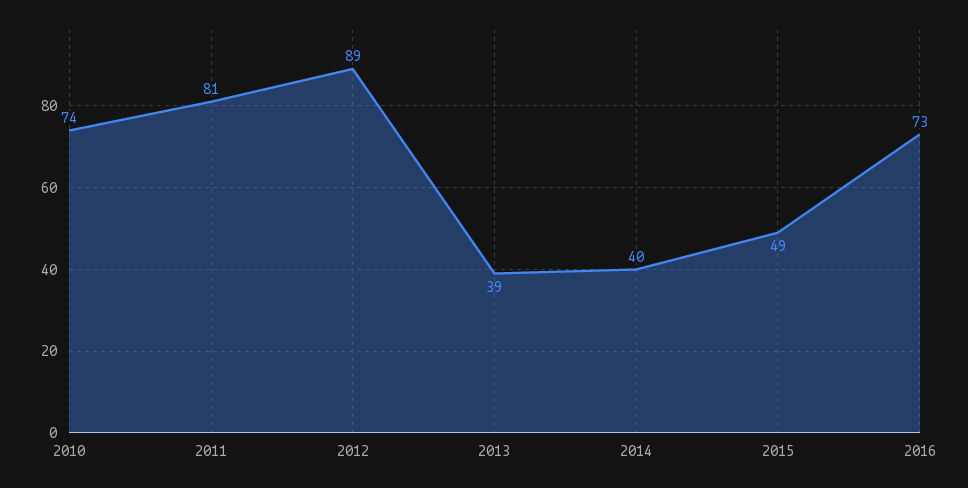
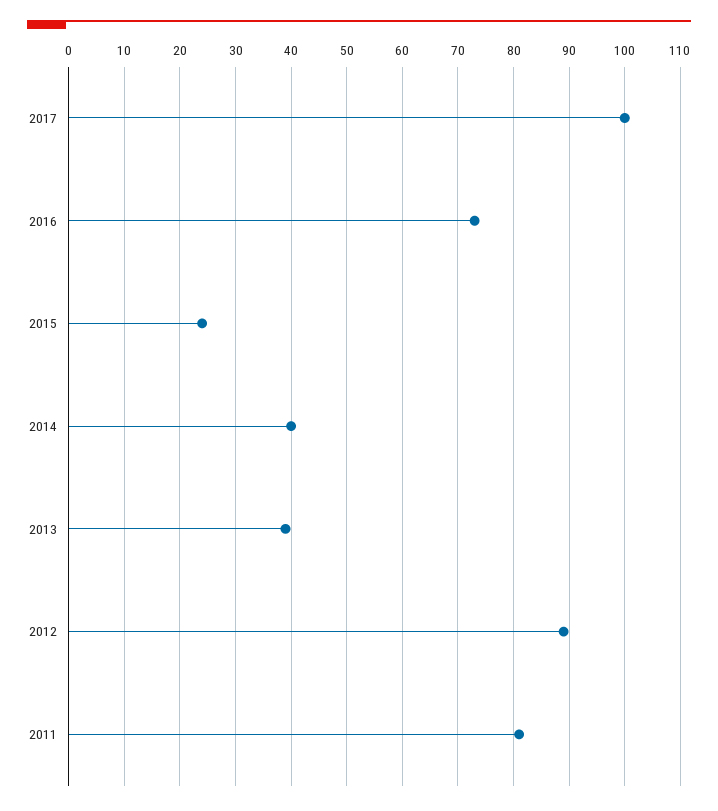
2010: 74 -> none
2015: 49 -> 25
2017: none -> 100

